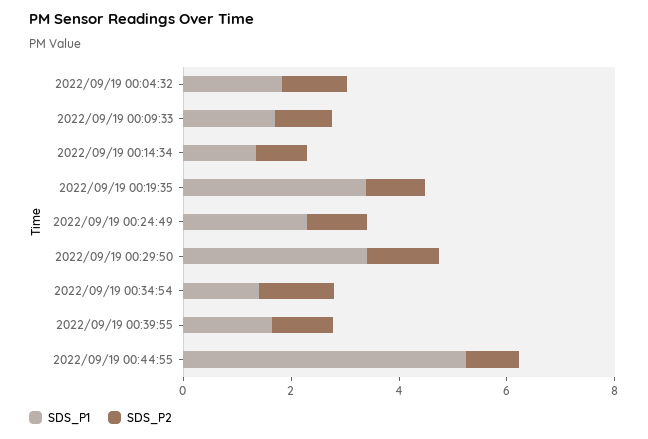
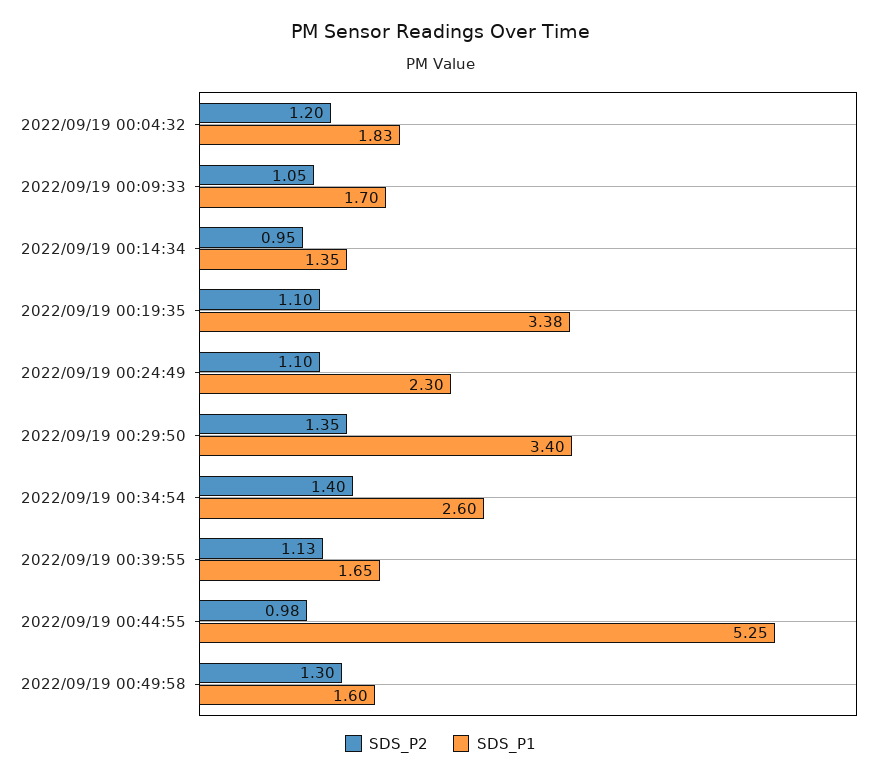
SDS_P1, 2022/09/19 00:34:54: 1.5 -> 2.6
SDS_P2, 2022/09/19 00:49:58: none -> 1.3
SDS_P1, 2022/09/19 00:49:58: none -> 1.6

